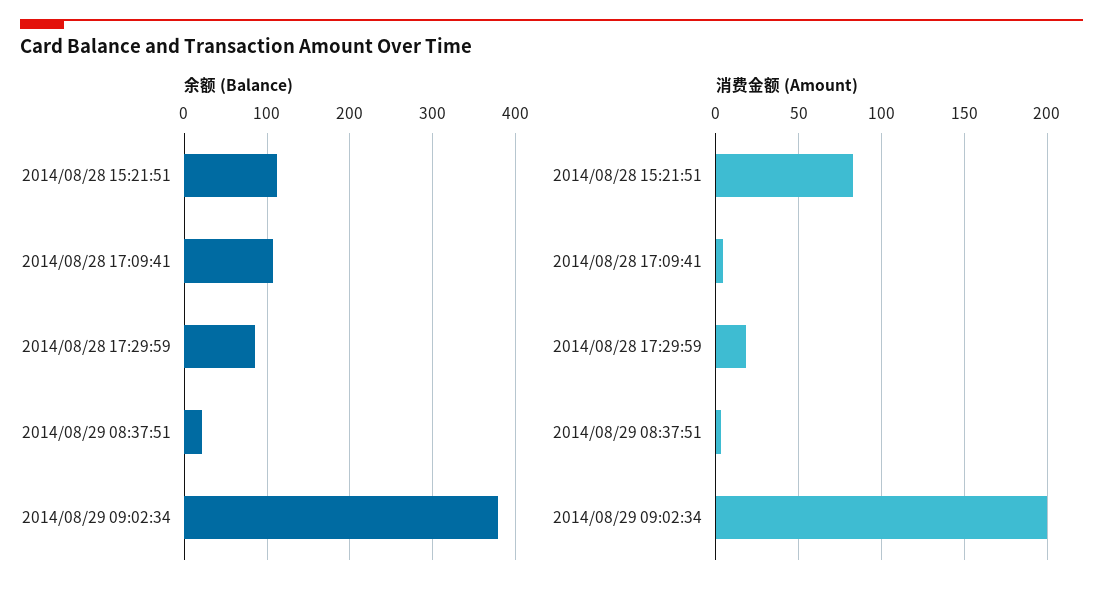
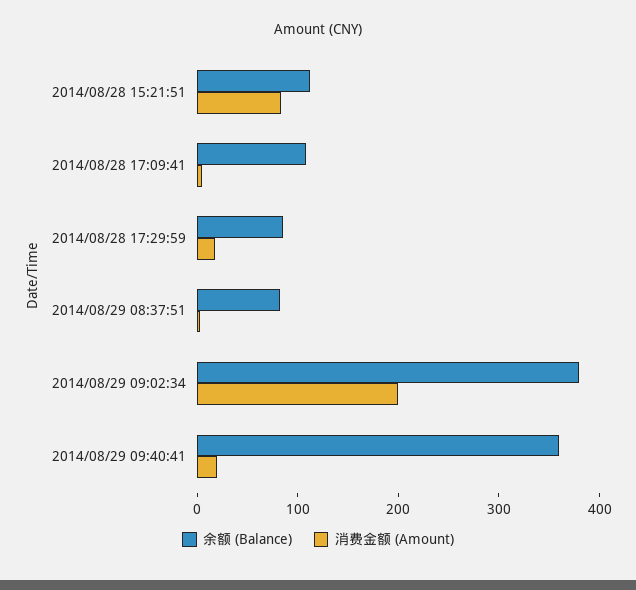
余额 (Balance), 2014/08/29 08:37:51: 20 -> 80
余额 (Balance), 2014/08/29 09:40:41: none -> 360
消费金额 (Amount), 2014/08/29 09:40:41: none -> 20

